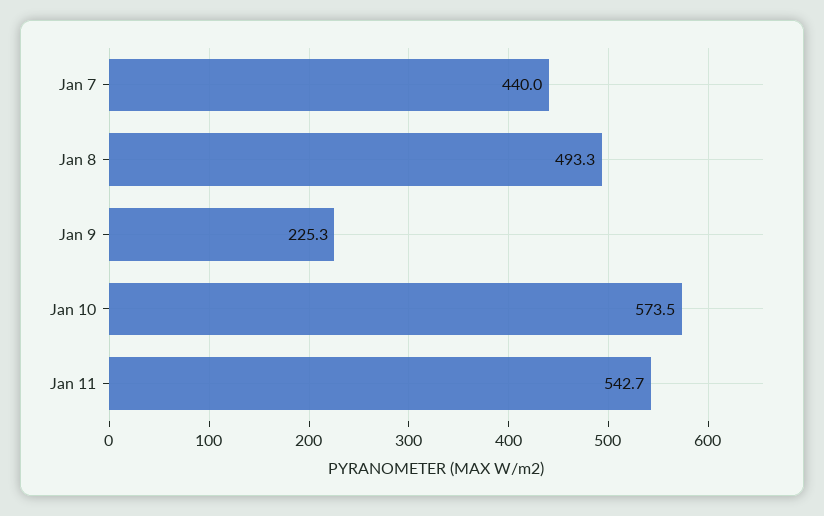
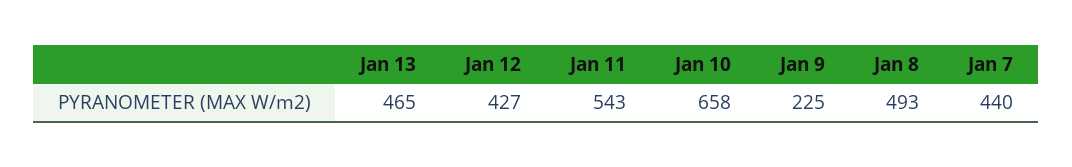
Jan 10: 573.5 -> 658
Jan 13: none -> 465
Jan 12: none -> 427

